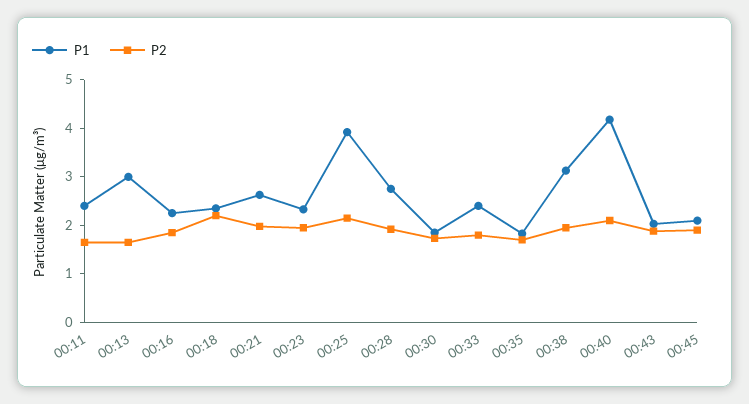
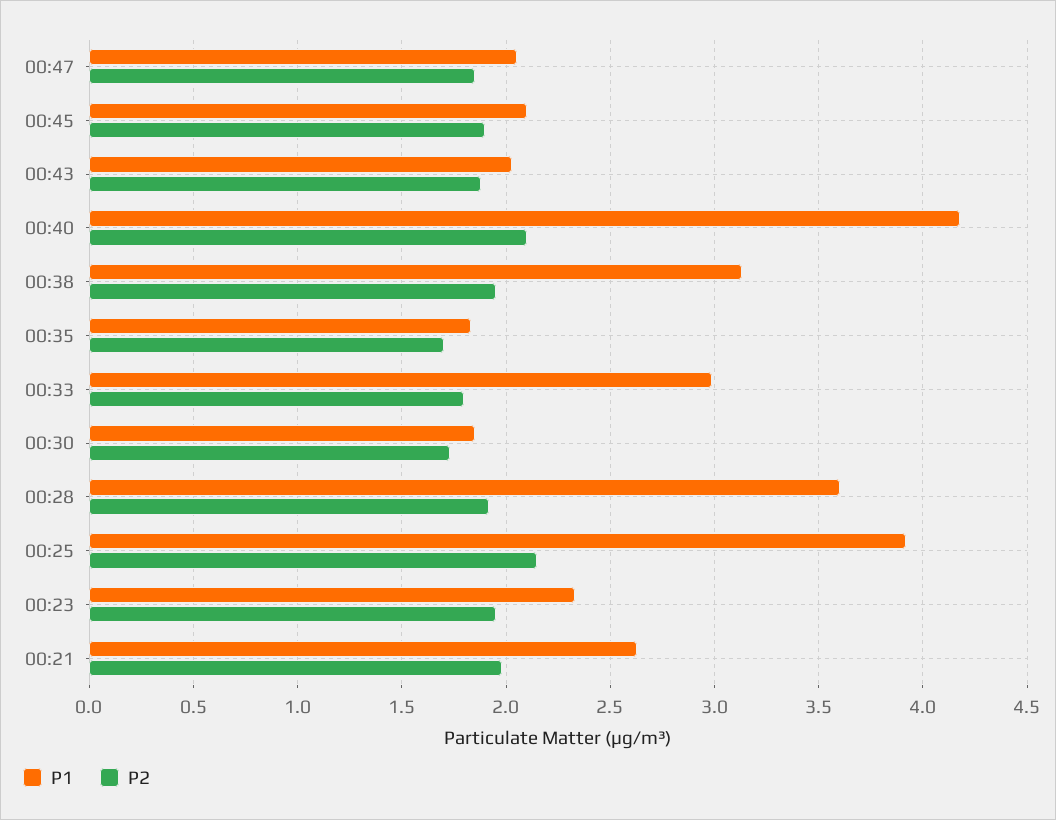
P1, 00:11: 2.4 -> none
P2, 00:11: 1.6 -> none
P1, 00:13: 3 -> none
P2, 00:13: 1.6 -> none
P1, 00:16: 2.2 -> none
P2, 00:16: 1.8 -> none
P1, 00:18: 2.4 -> none
P2, 00:18: 2.2 -> none
P1, 00:28: 2.8 -> 3.6
P1, 00:33: 2.4 -> 3
P1, 00:47: none -> 2.05
P2, 00:47: none -> 1.85

